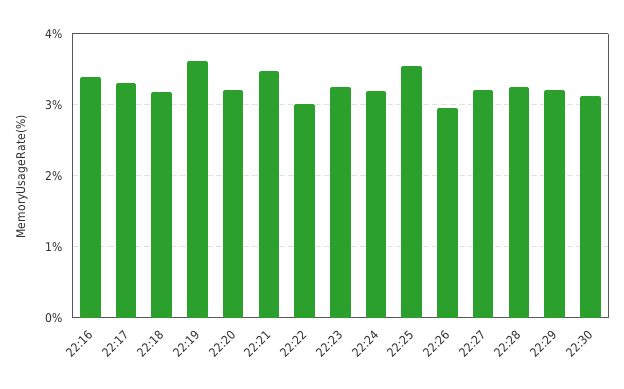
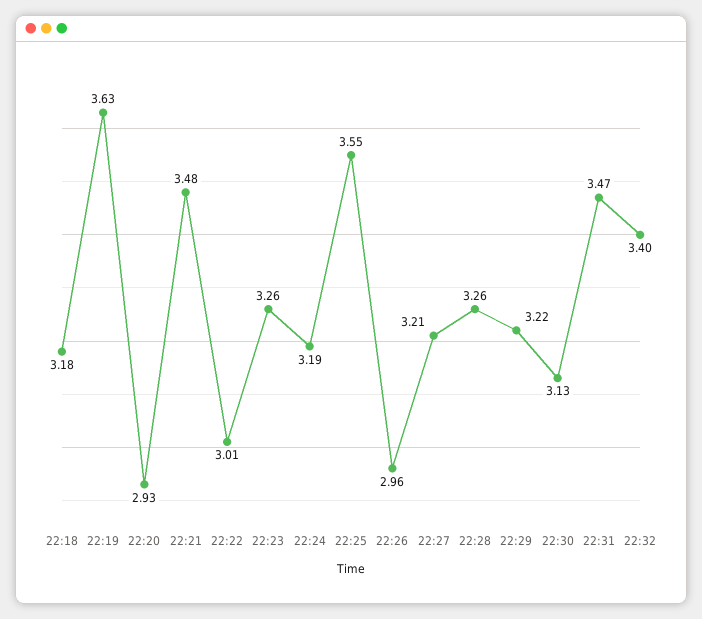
22:16: 3.4 -> none
22:17: 3.3 -> none
22:20: 3.2 -> 2.93
22:31: none -> 3.47
22:32: none -> 3.4

